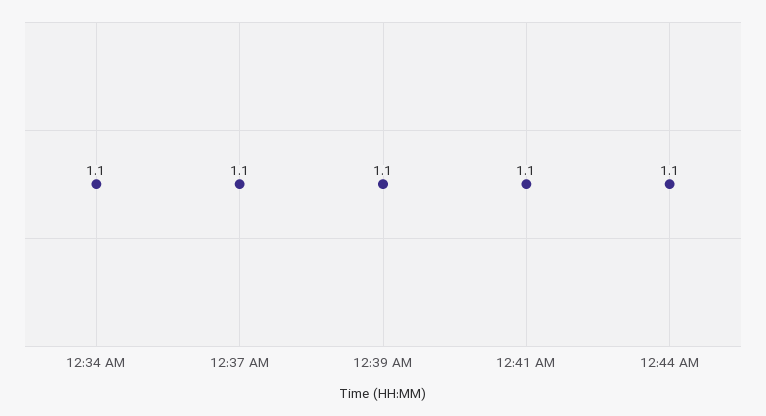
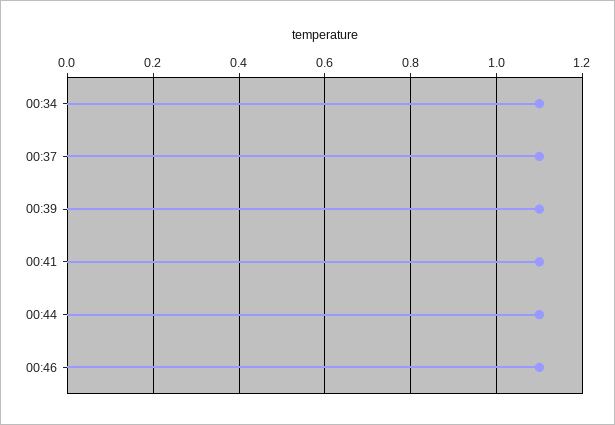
00:46: none -> 1.1

